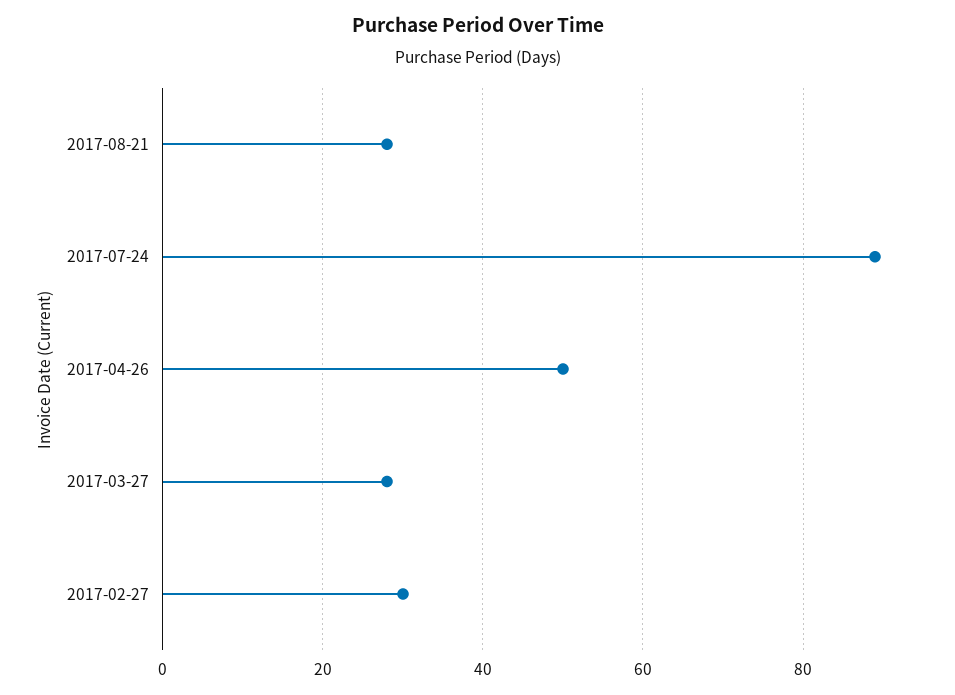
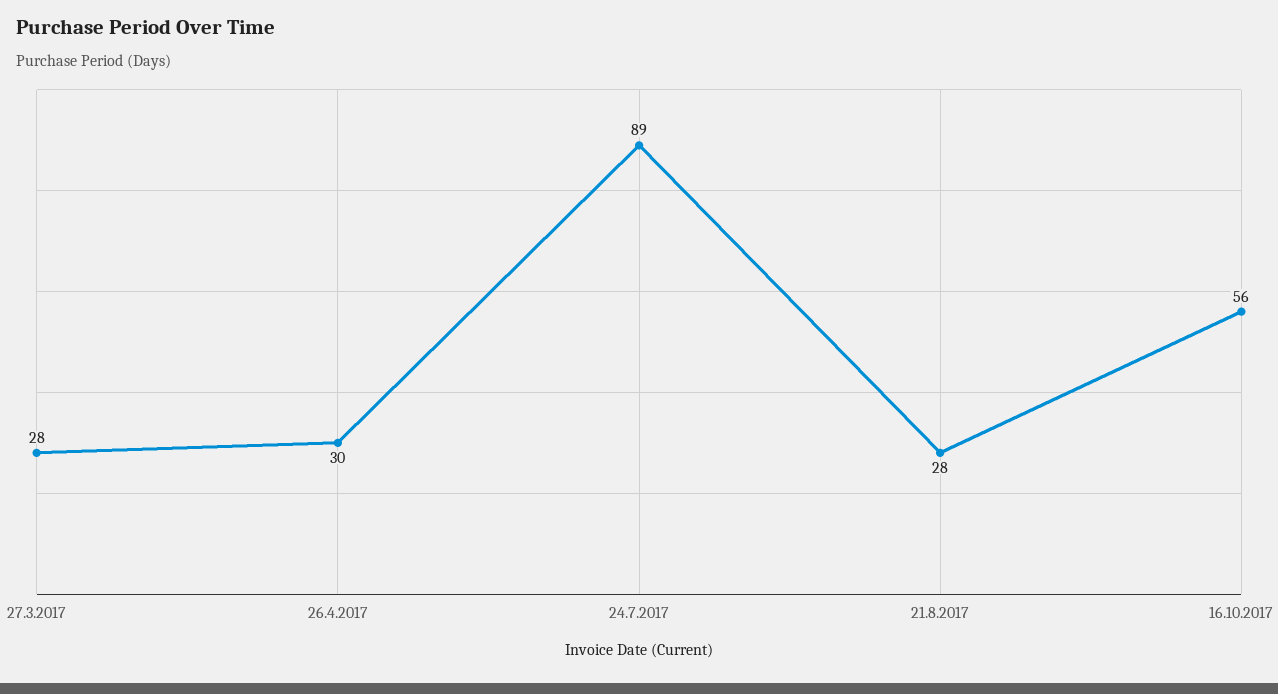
2017-04-26: 50 -> 30
2017-02-27: 30 -> none
16.10.2017: none -> 56

